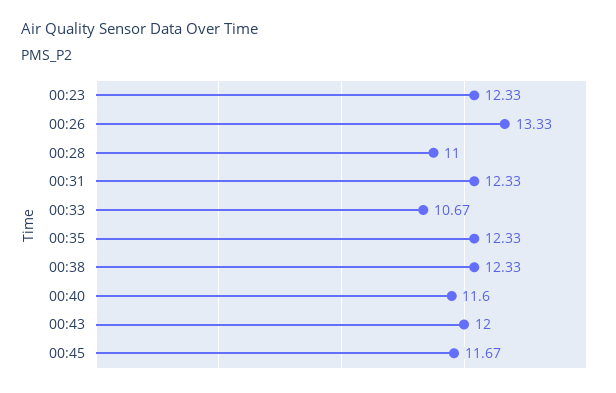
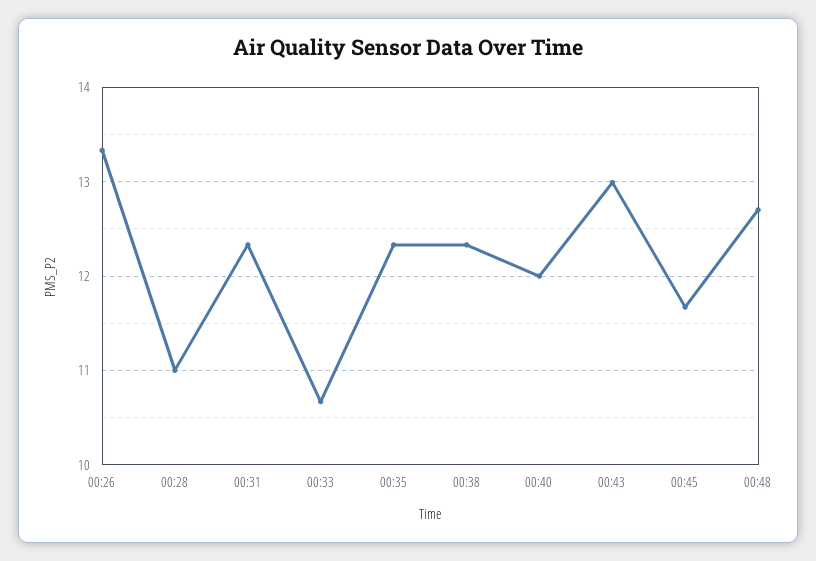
00:23: 12.33 -> none
00:40: 11.6 -> 12
00:43: 12 -> 13
00:48: none -> 12.7

